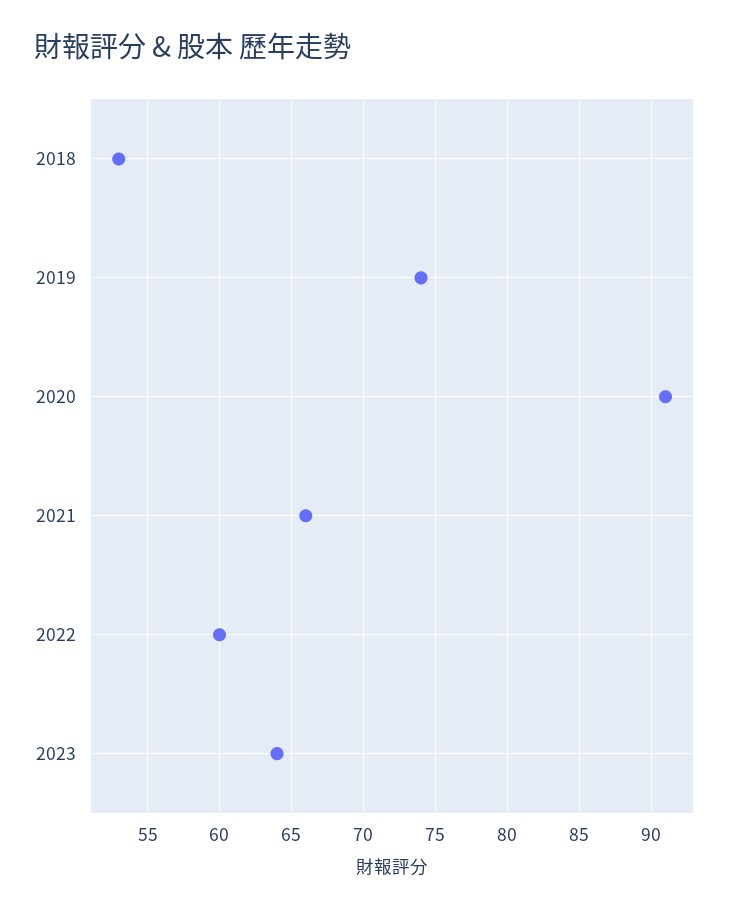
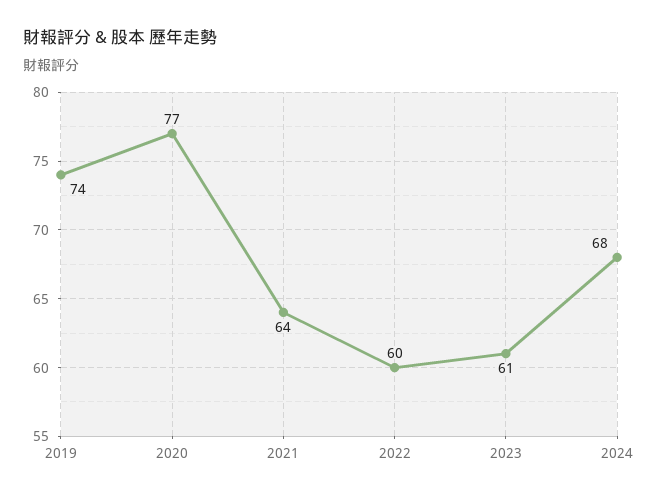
2018: 53 -> none
2020: 91 -> 77
2021: 66 -> 64
2023: 64 -> 61
2024: none -> 68

